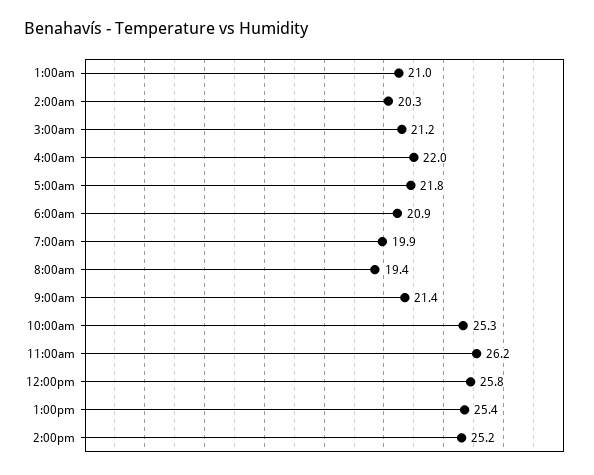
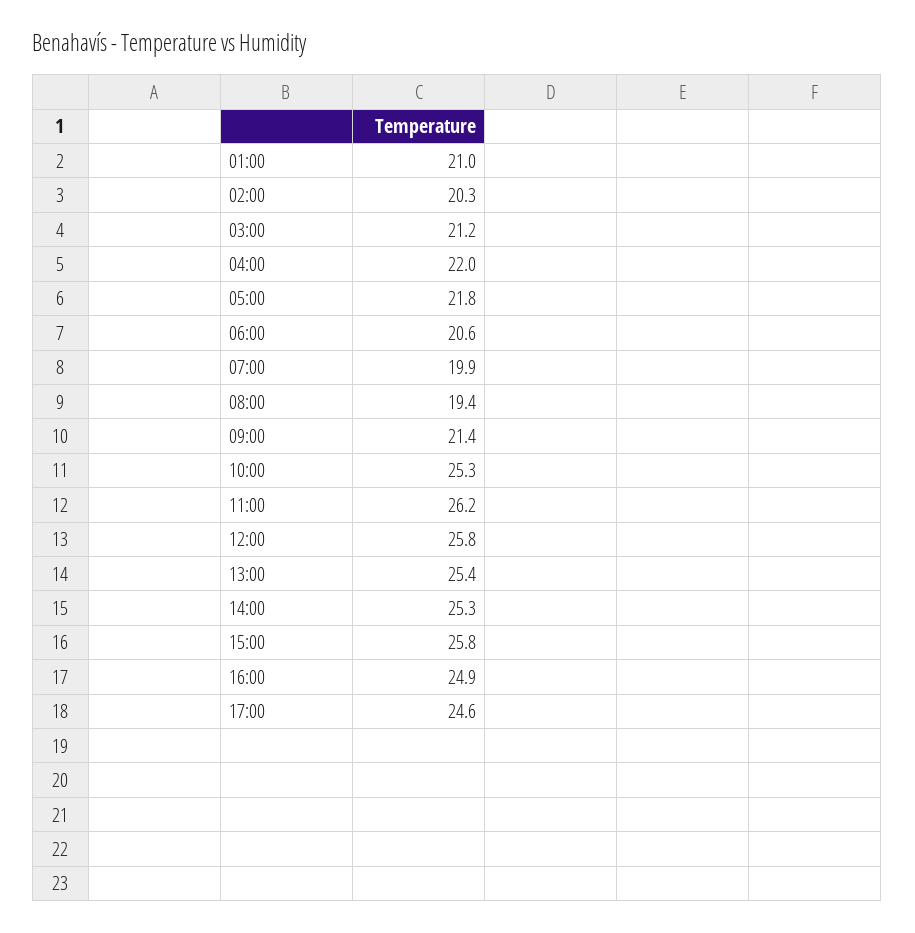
6:00am: 20.9 -> 20.6
2:00pm: 25.2 -> 25.3
15:00: none -> 25.8
16:00: none -> 24.9
17:00: none -> 24.6

